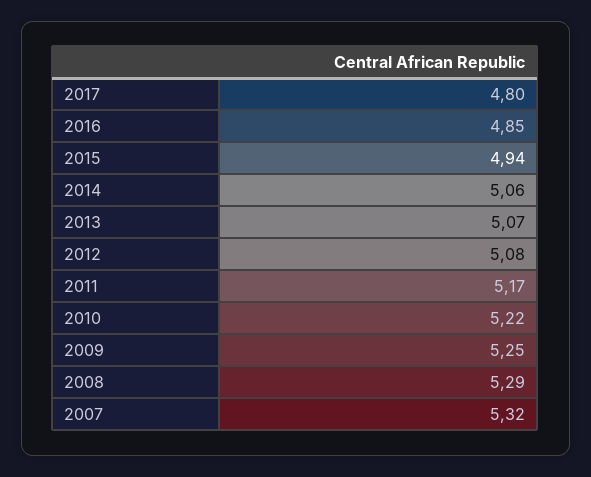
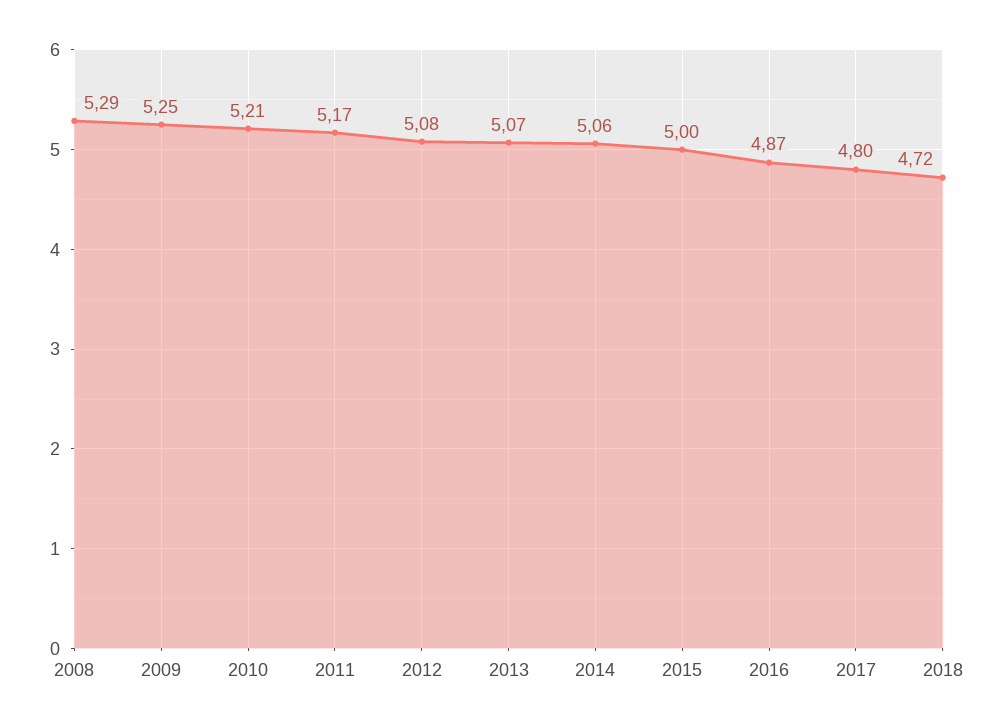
2016: 4.85 -> 4.87
2015: 4.94 -> 5
2010: 5.22 -> 5.21
2007: 5.32 -> none
2018: none -> 4.72

